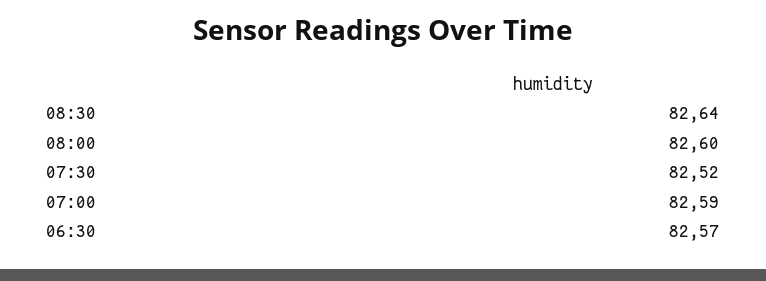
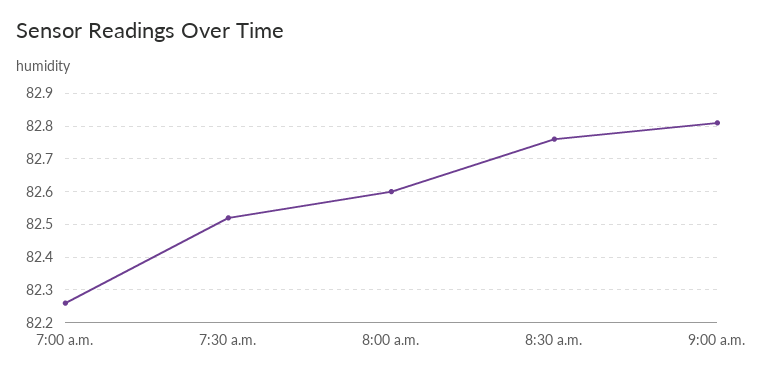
08:30: 82.64 -> 82.75
07:00: 82.59 -> 82.25
06:30: 82.57 -> none
9:00 a.m.: none -> 82.8

